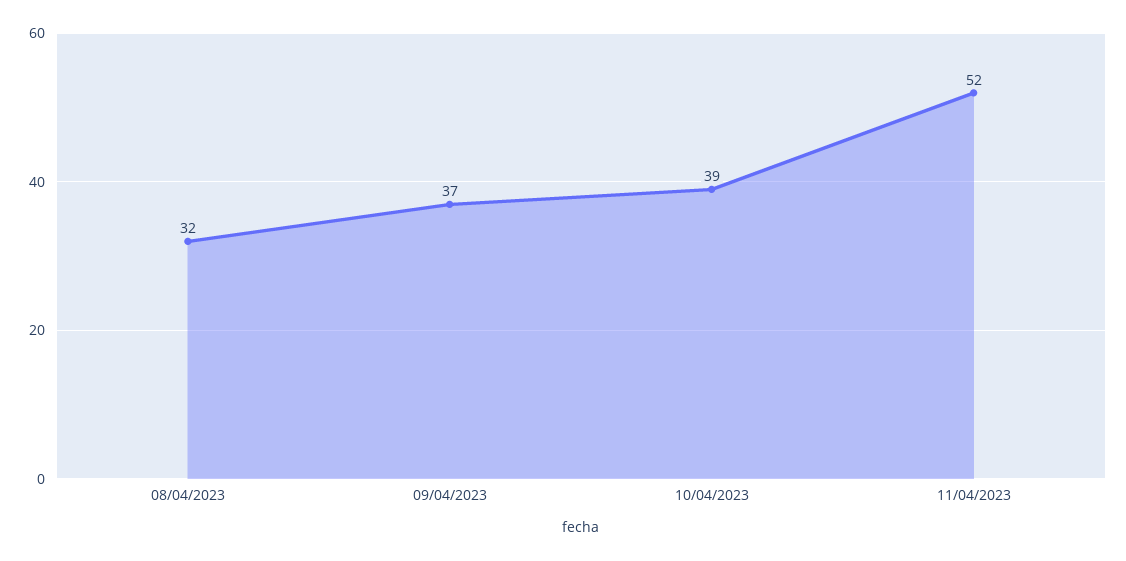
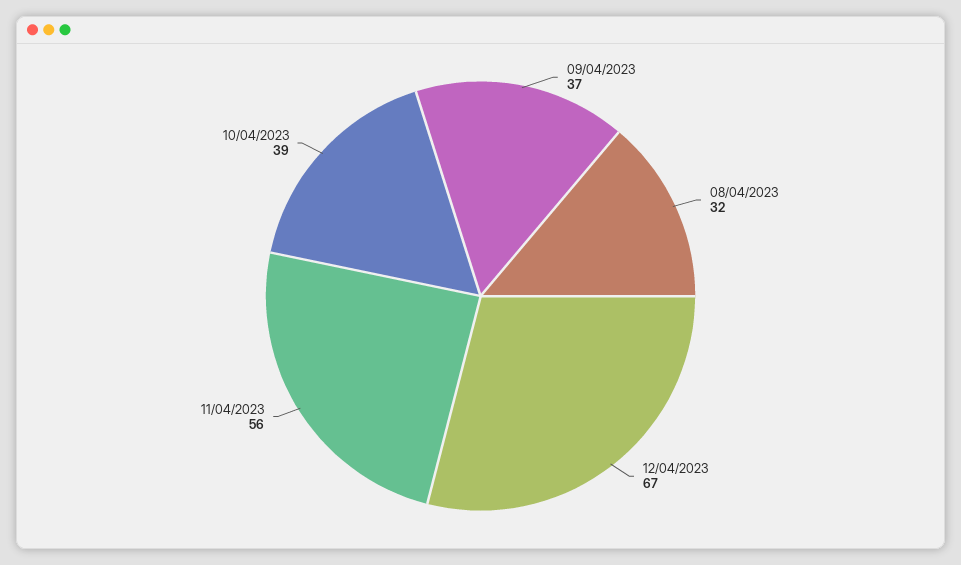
11/04/2023: 52 -> 56
12/04/2023: none -> 67

